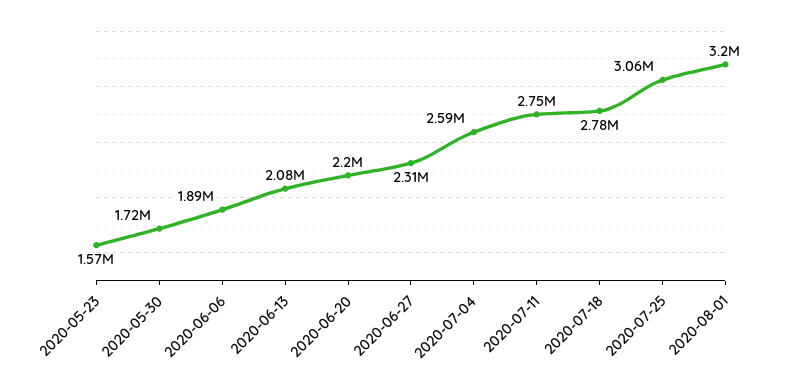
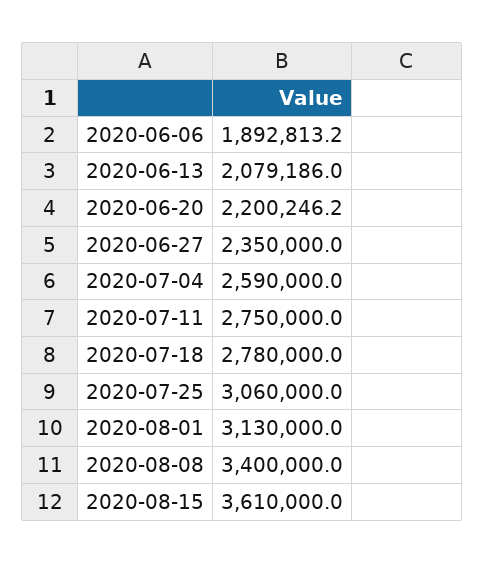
2020-05-23: 1570000 -> none
2020-05-30: 1720000 -> none
2020-06-27: 2310000 -> 2350000
2020-08-01: 3200000 -> 3130000
2020-08-08: none -> 3400000
2020-08-15: none -> 3610000

